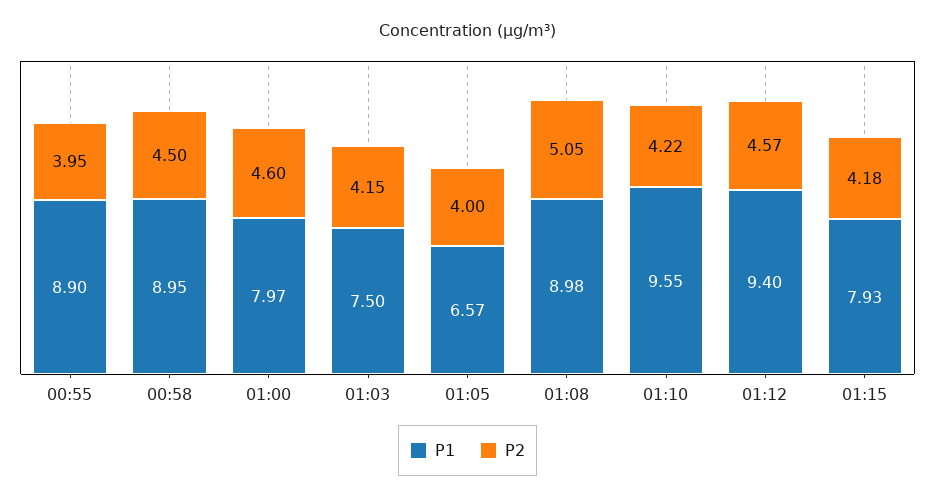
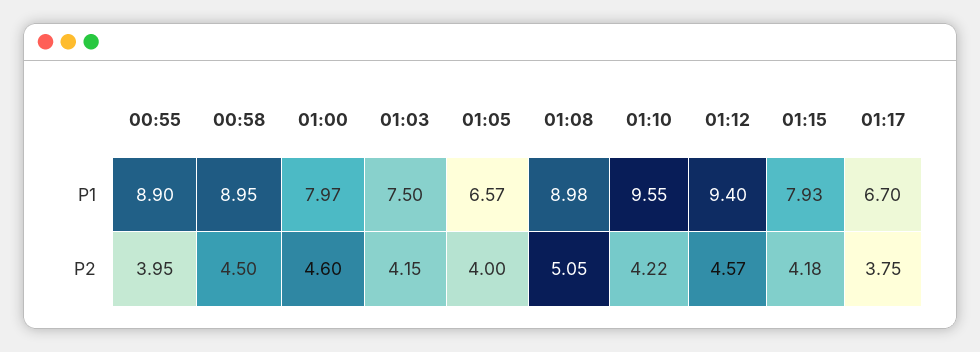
P1, 01:17: none -> 6.7
P2, 01:17: none -> 3.75

